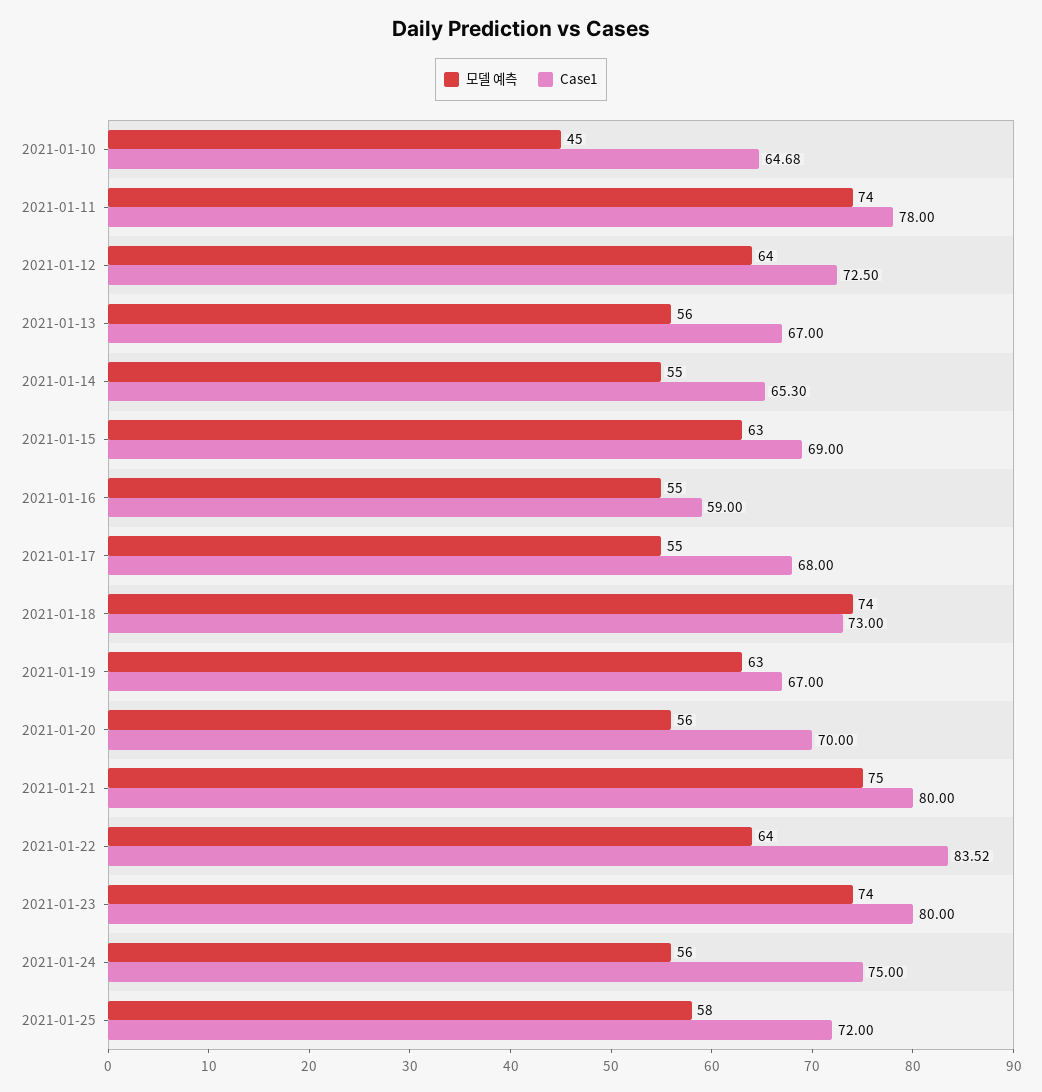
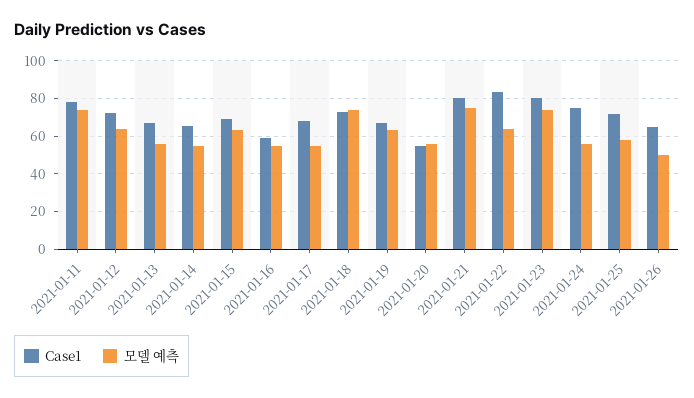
모델 예측, 2021-01-10: 45 -> none
Case1, 2021-01-10: 64.68 -> none
Case1, 2021-01-20: 70 -> 55
Case1, 2021-01-26: none -> 65
모델 예측, 2021-01-26: none -> 50

